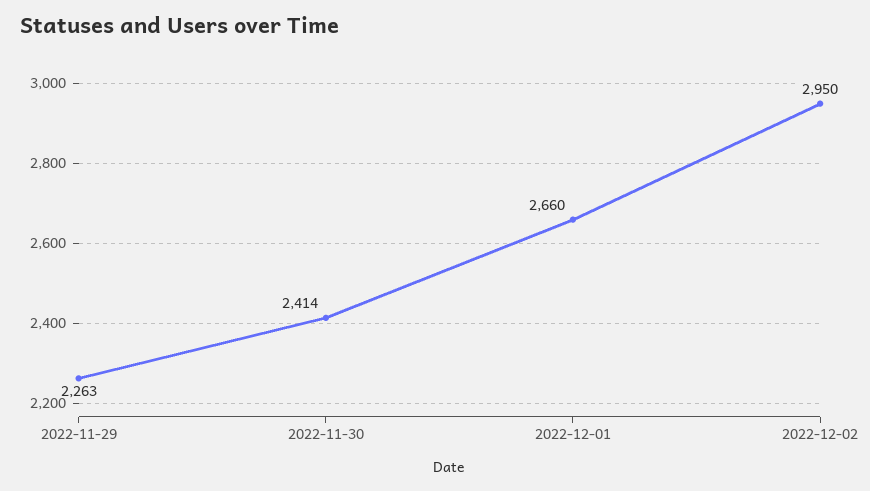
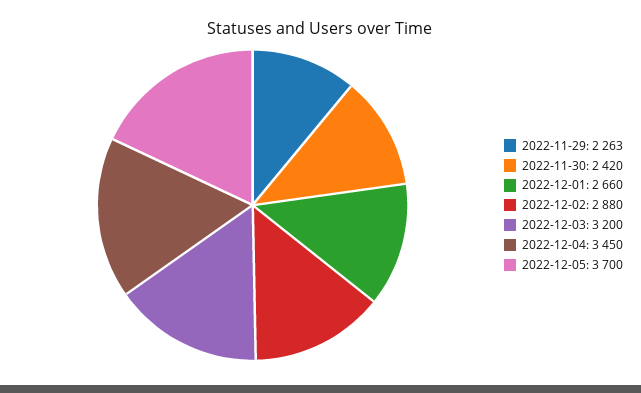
2022-11-30: 2414 -> 2420
2022-12-02: 2950 -> 2880
2022-12-03: none -> 3200
2022-12-04: none -> 3450
2022-12-05: none -> 3700

